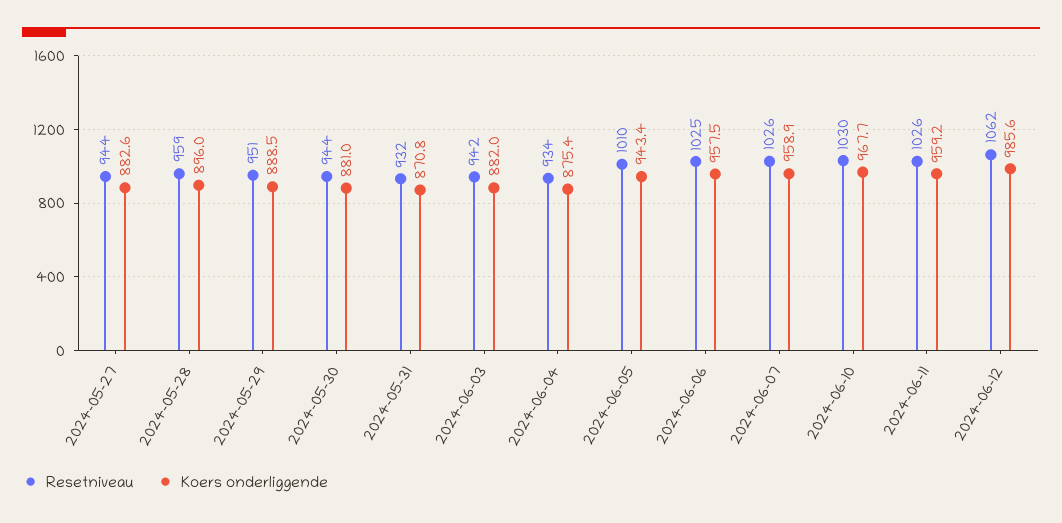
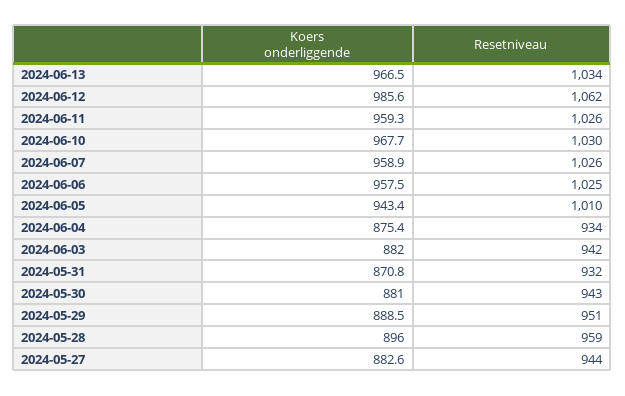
Resetniveau, 2024-05-30: 944 -> 943
Koers onderliggende, 2024-06-11: 959.2 -> 959.3
Koers onderliggende, 2024-06-13: none -> 966.5
Resetniveau, 2024-06-13: none -> 1034

